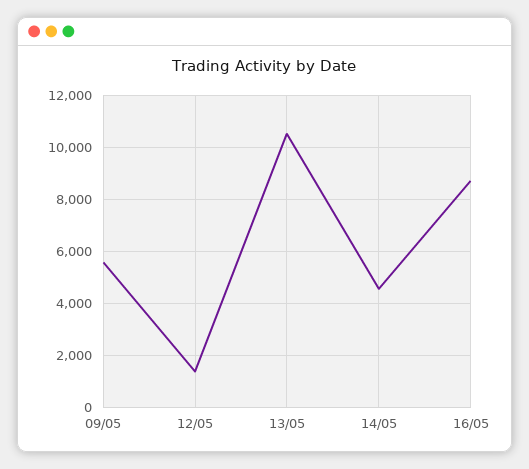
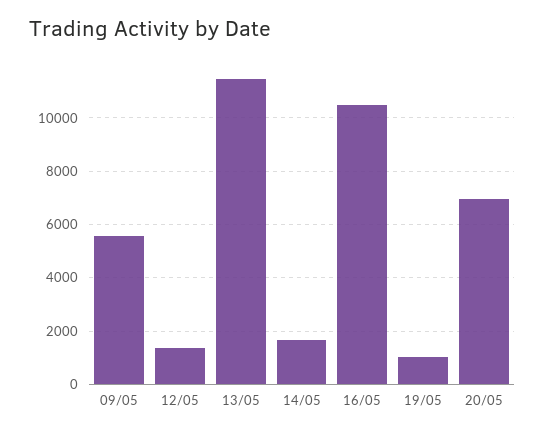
13/05: 10500 -> 11500
14/05: 4500 -> 1750
16/05: 8750 -> 10500
19/05: none -> 1000
20/05: none -> 7000

